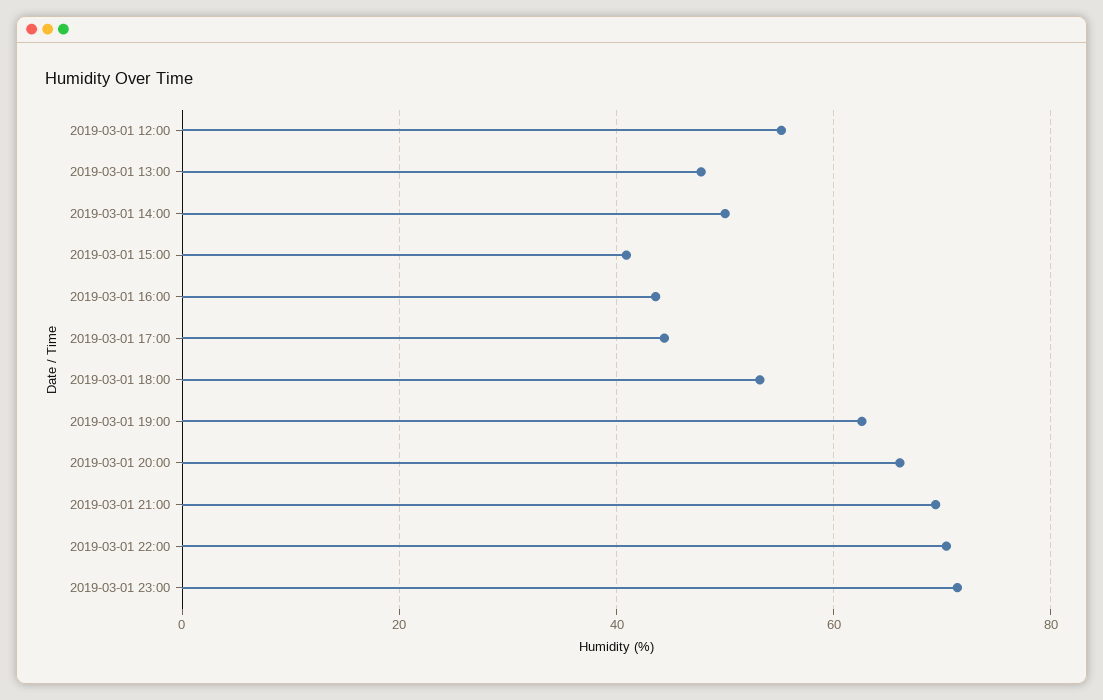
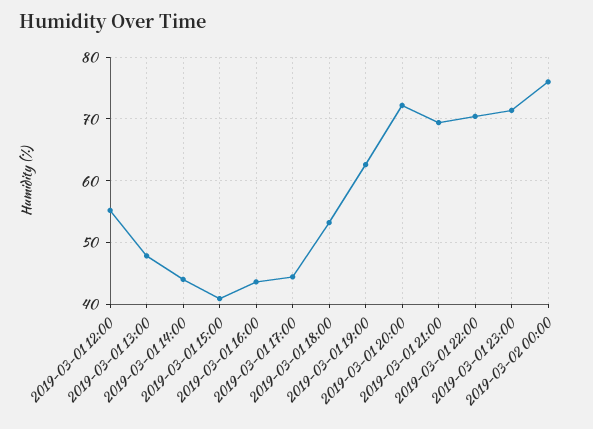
2019-03-01 14:00: 50 -> 44
2019-03-01 20:00: 66 -> 72
2019-03-02 00:00: none -> 76

